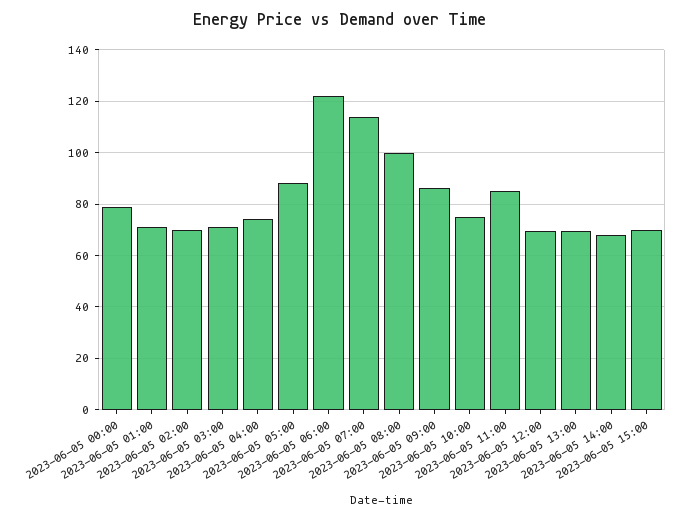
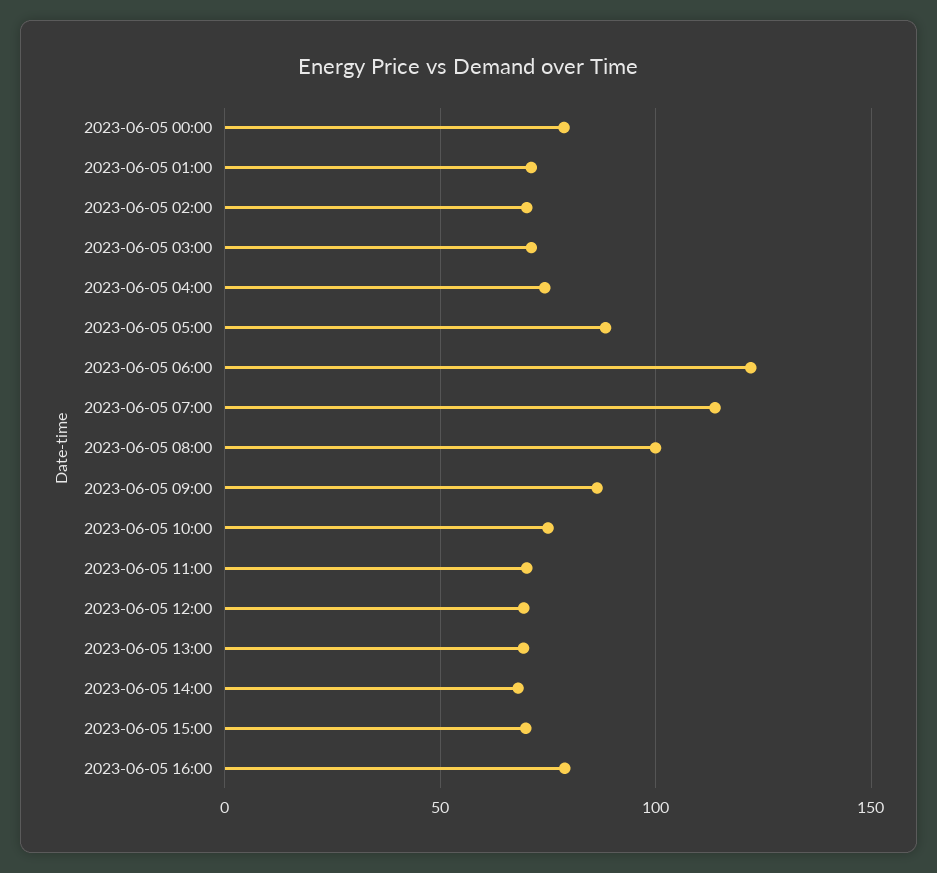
2023-06-05 11:00: 85 -> 70
2023-06-05 16:00: none -> 80

